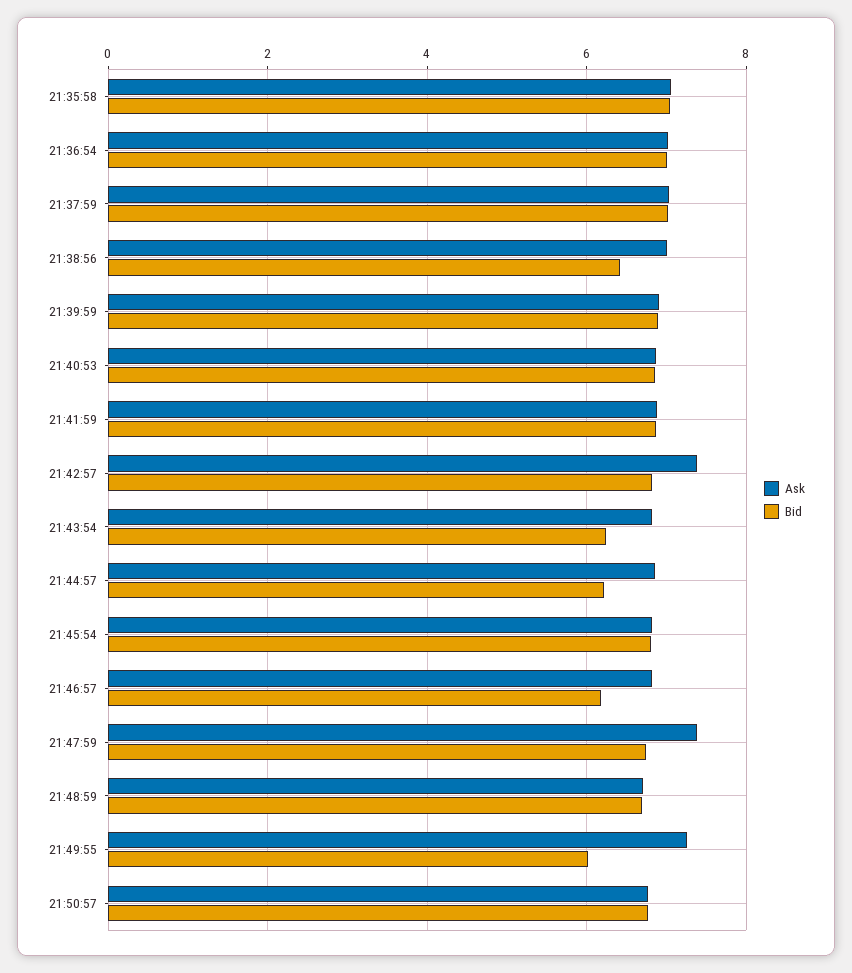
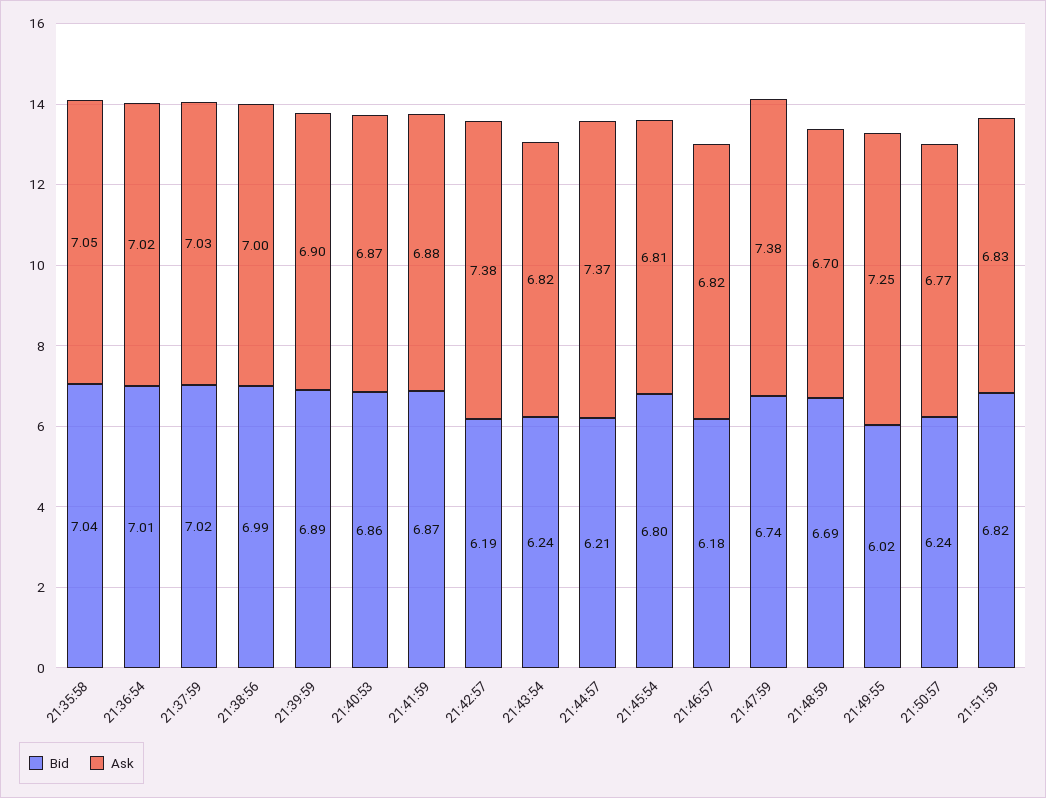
Bid, 21:38:56: 6.4 -> 6.99
Bid, 21:42:57: 6.8 -> 6.19
Ask, 21:44:57: 6.8 -> 7.37
Bid, 21:50:57: 6.8 -> 6.24
Bid, 21:51:59: none -> 6.82
Ask, 21:51:59: none -> 6.83

